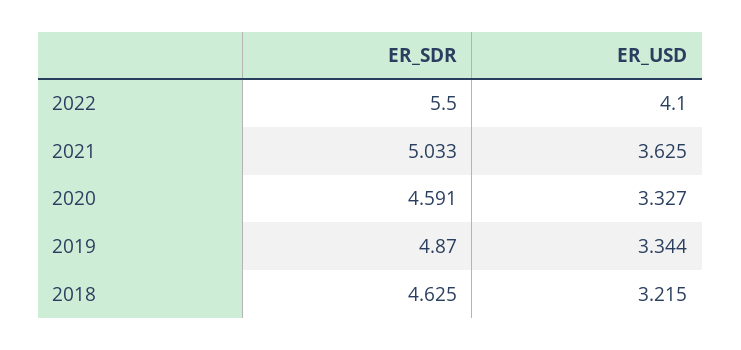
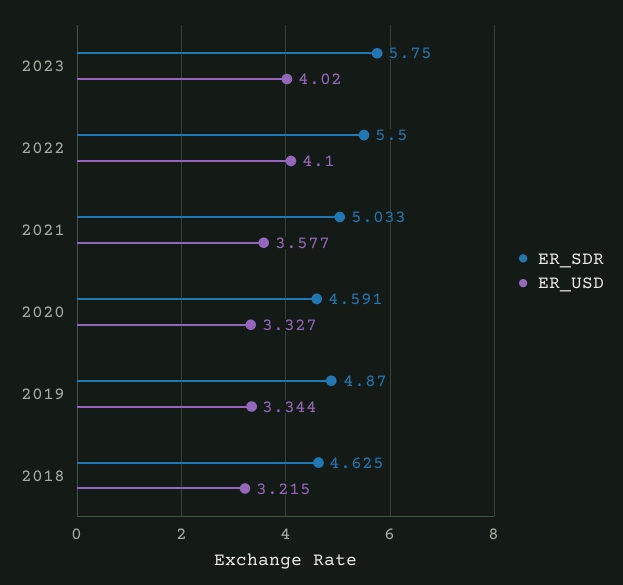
ER_USD, 2021: 3.625 -> 3.577
ER_SDR, 2023: none -> 5.75
ER_USD, 2023: none -> 4.02

